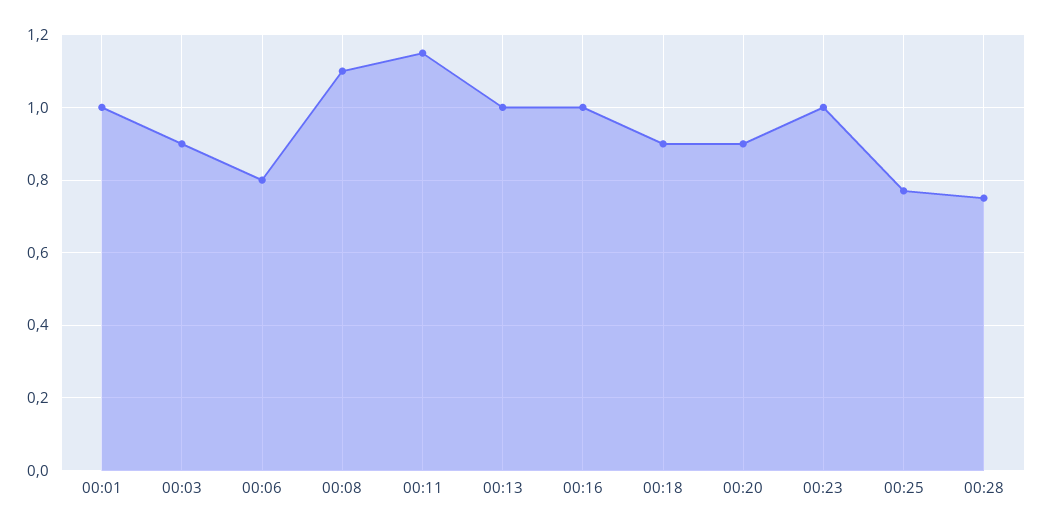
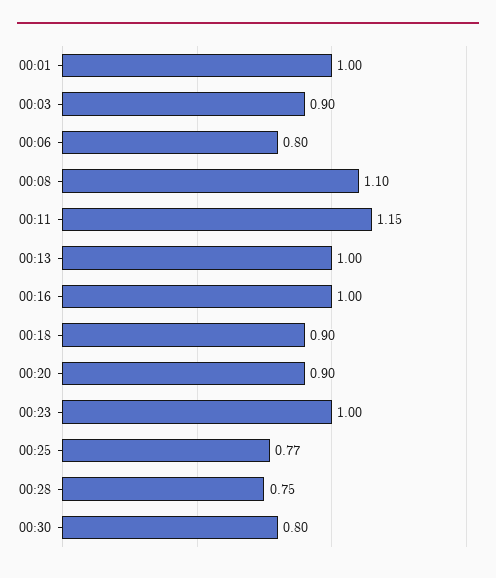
00:30: none -> 0.8

